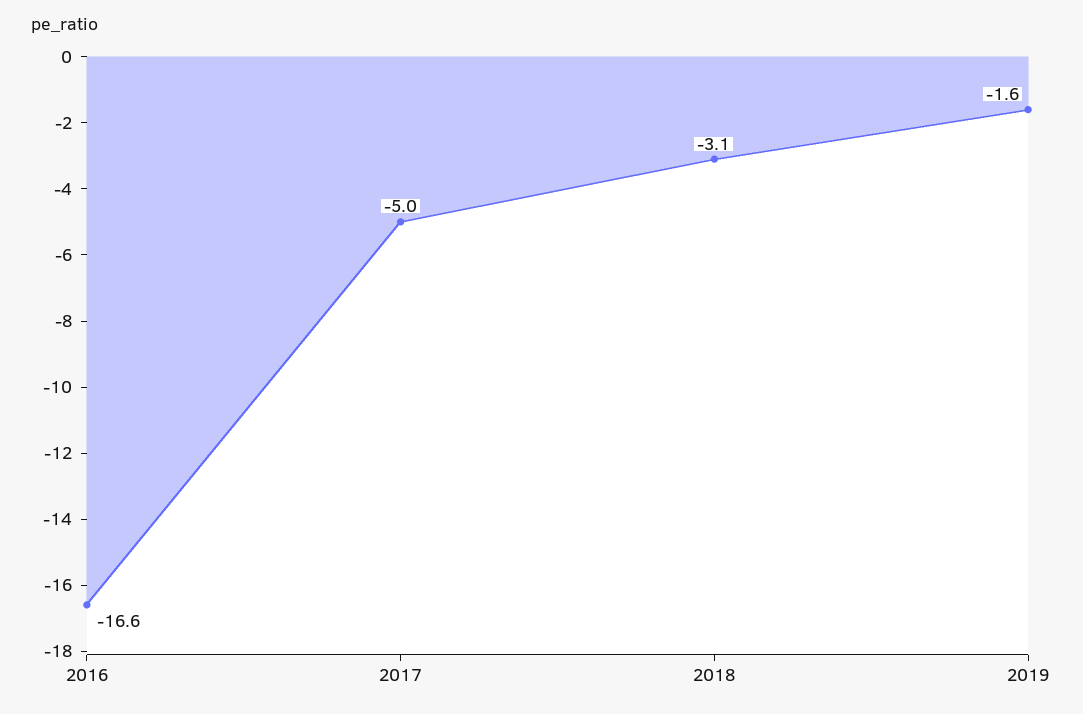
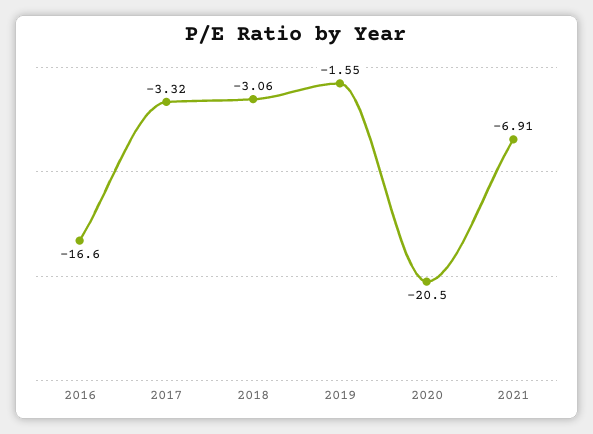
2017: -5 -> -3.32
2020: none -> -20.5
2021: none -> -6.91

